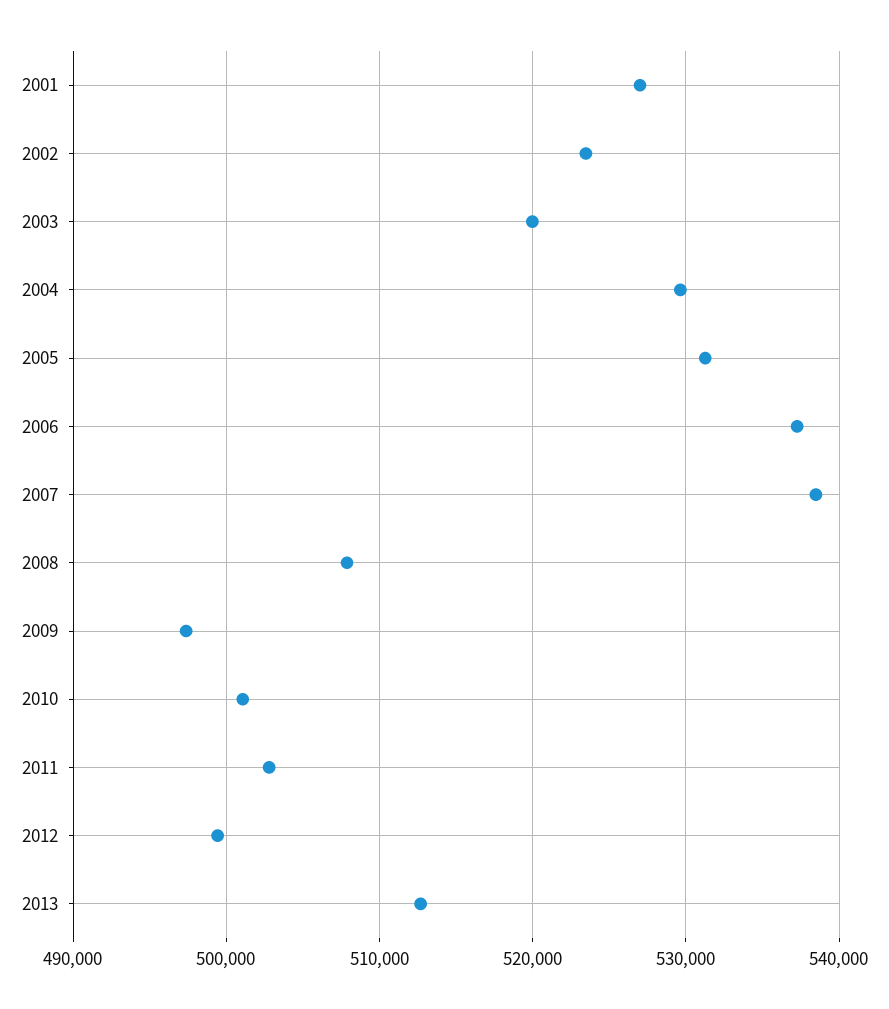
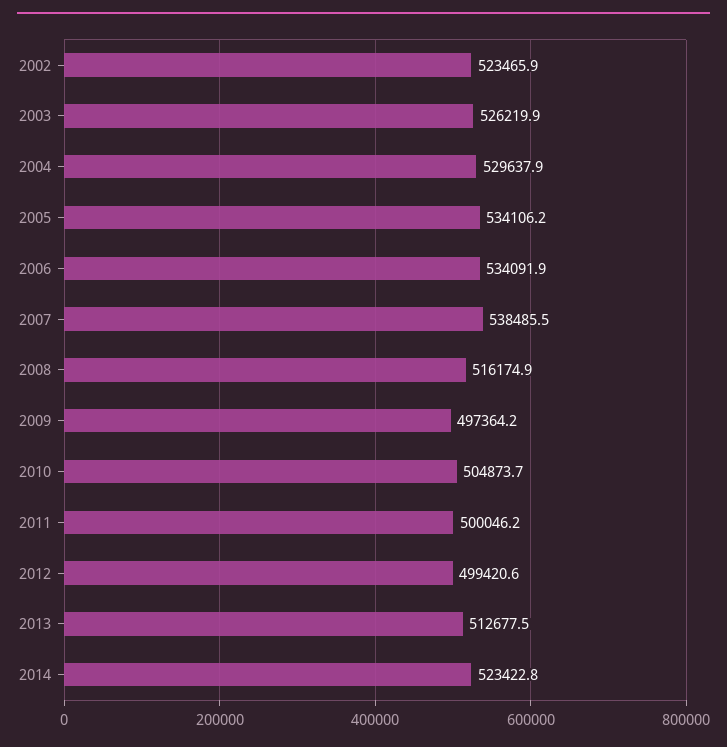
2001: 527000 -> none
2003: 520000 -> 526219.9
2005: 531000 -> 534106.2
2006: 537000 -> 534091.9
2008: 508000 -> 516174.9
2010: 501000 -> 504873.7
2011: 503000 -> 500046.2
2014: none -> 523422.8

